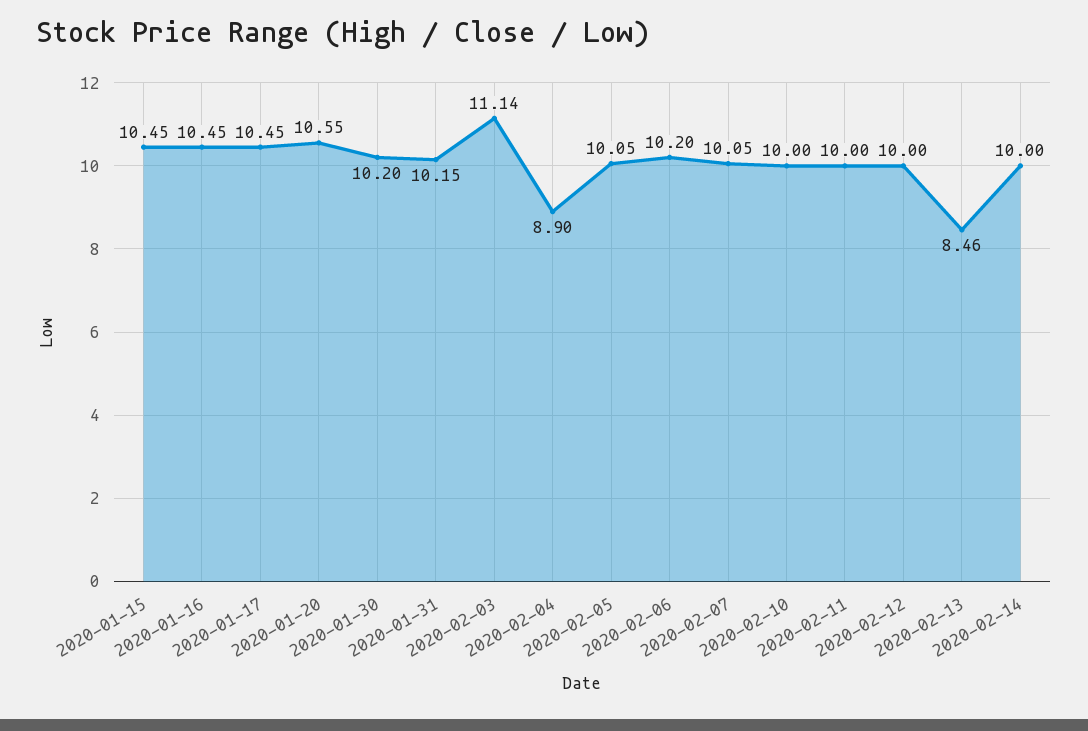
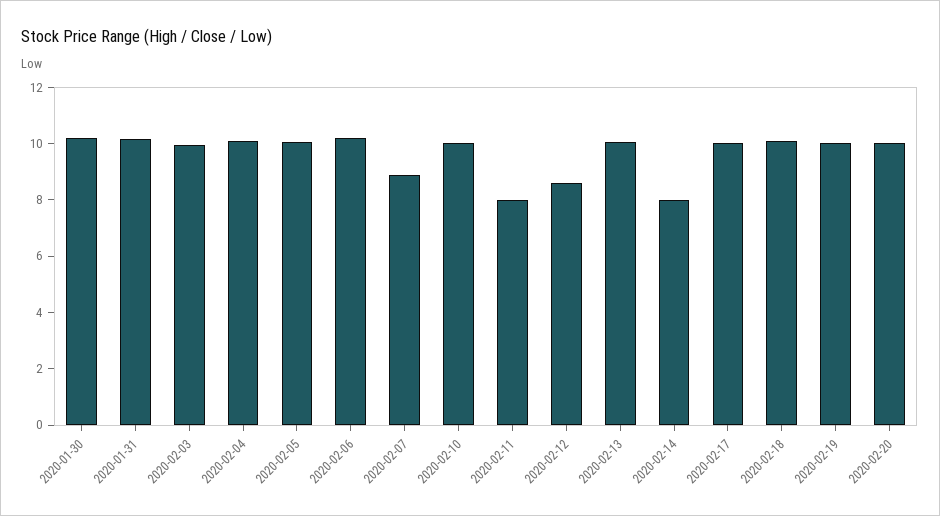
2020-01-15: 10.45 -> none
2020-01-16: 10.45 -> none
2020-01-17: 10.45 -> none
2020-01-20: 10.55 -> none
2020-02-03: 11.14 -> 10
2020-02-04: 8.9 -> 10
2020-02-07: 10.05 -> 9
2020-02-11: 10 -> 8
2020-02-12: 10 -> 8.5
2020-02-13: 8.46 -> 10
2020-02-14: 10 -> 8
2020-02-17: none -> 10
2020-02-18: none -> 10
2020-02-19: none -> 10
2020-02-20: none -> 10

